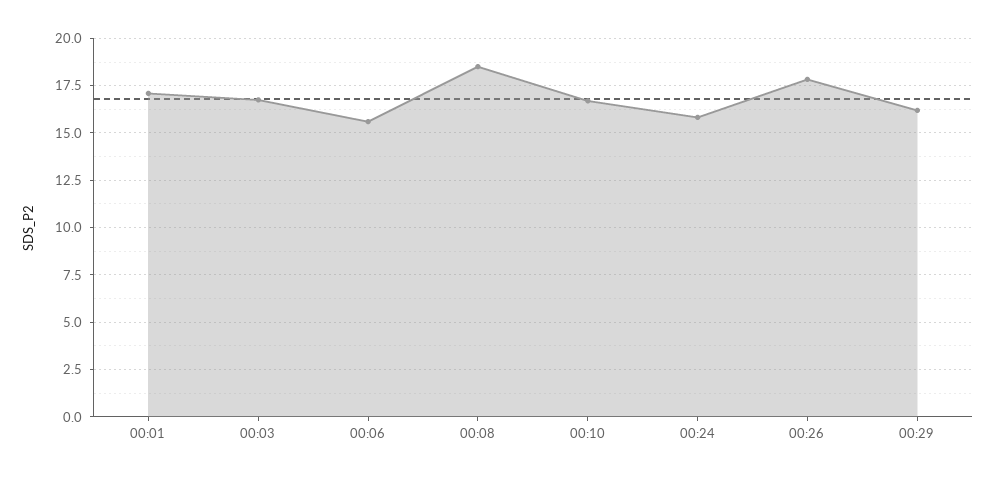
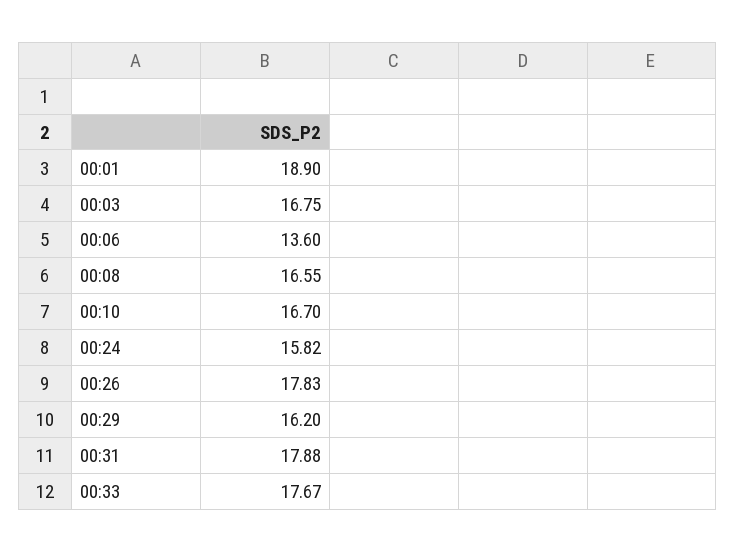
00:01: 17 -> 18.9
00:06: 15.5 -> 13.6
00:08: 18.5 -> 16.55
00:31: none -> 17.88
00:33: none -> 17.67

